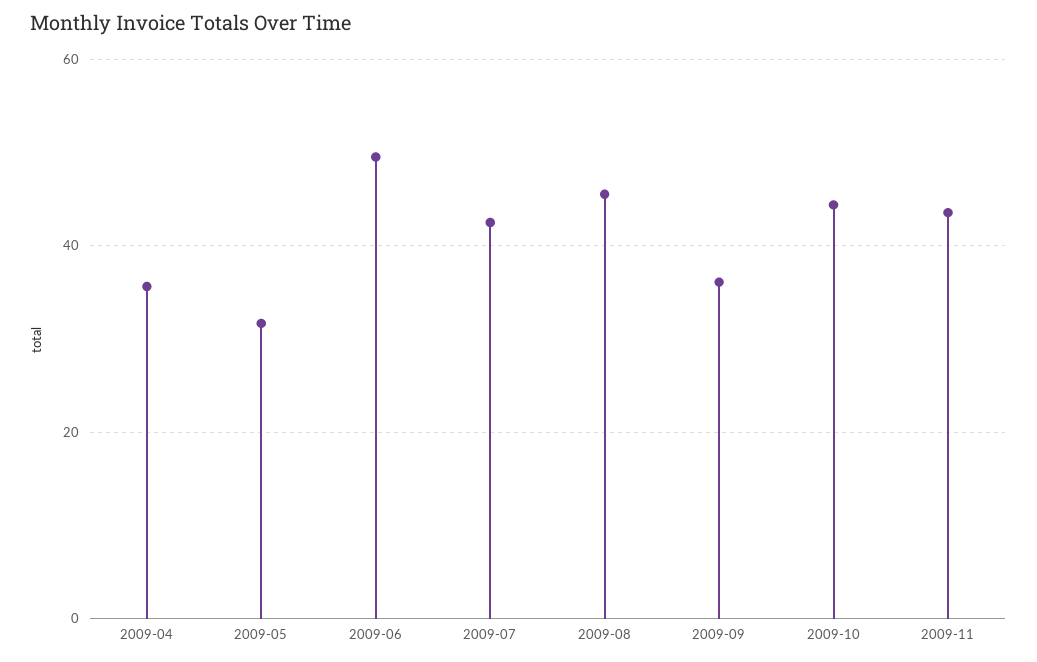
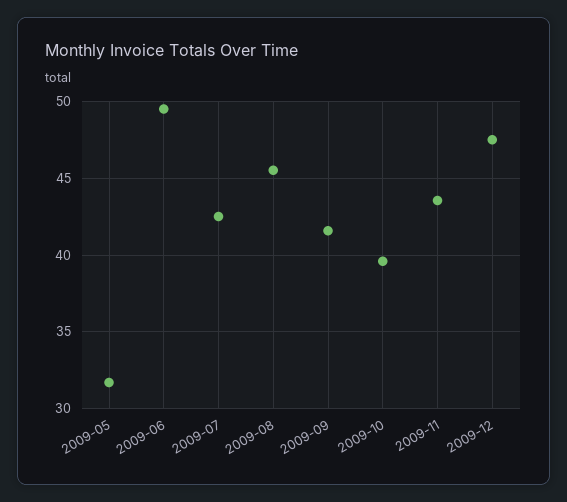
2009-04: 36 -> none
2009-09: 36 -> 41.5
2009-10: 44 -> 39.5
2009-12: none -> 47.5

